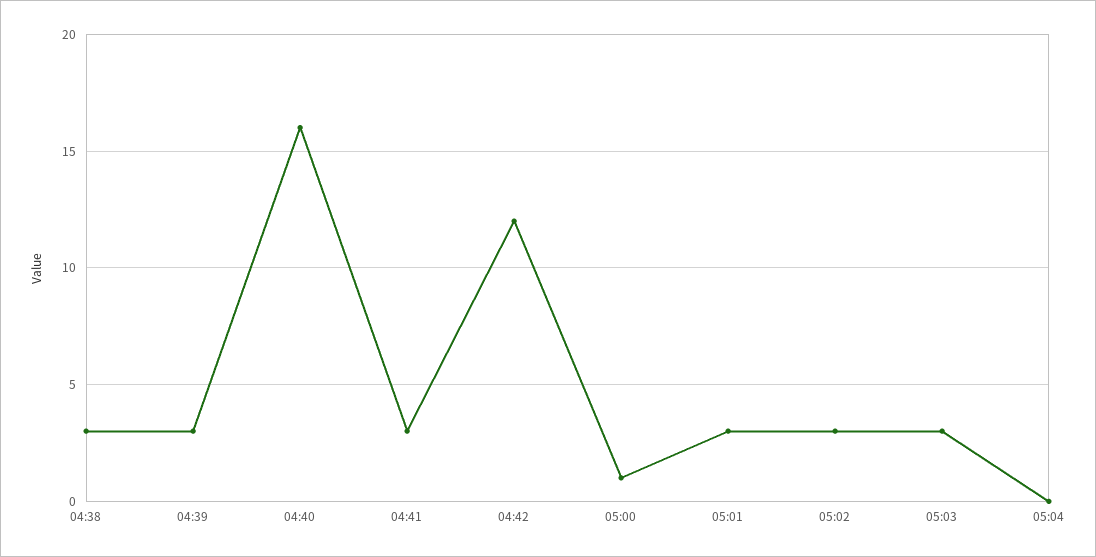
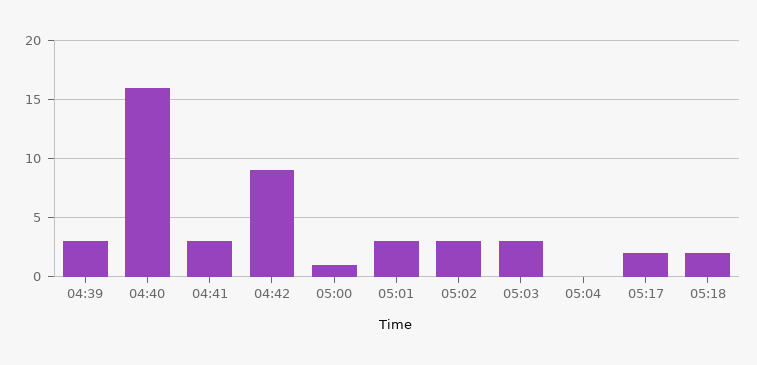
04:38: 3 -> none
04:42: 12 -> 9
05:17: none -> 2
05:18: none -> 2

